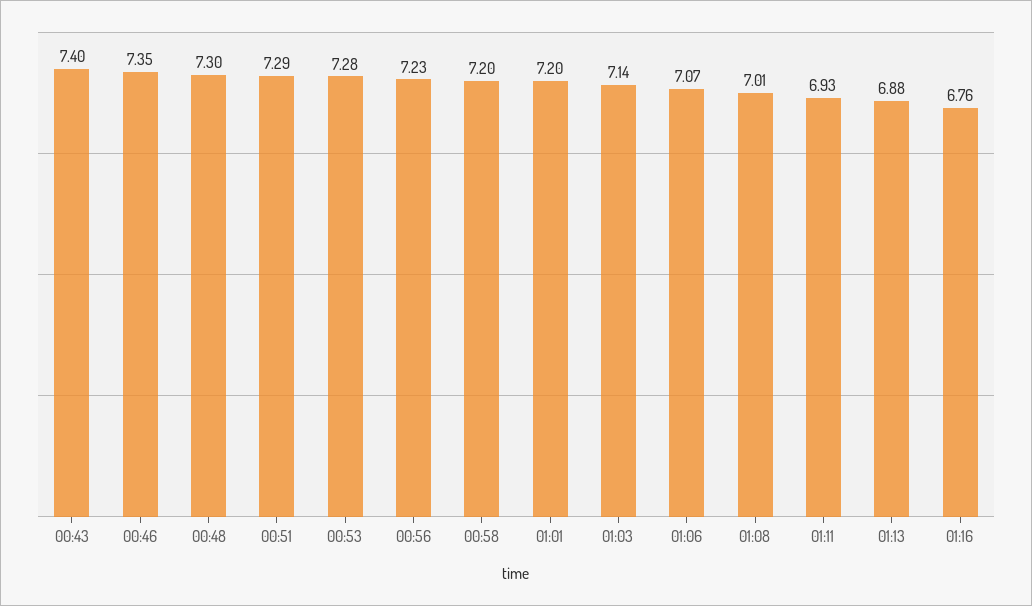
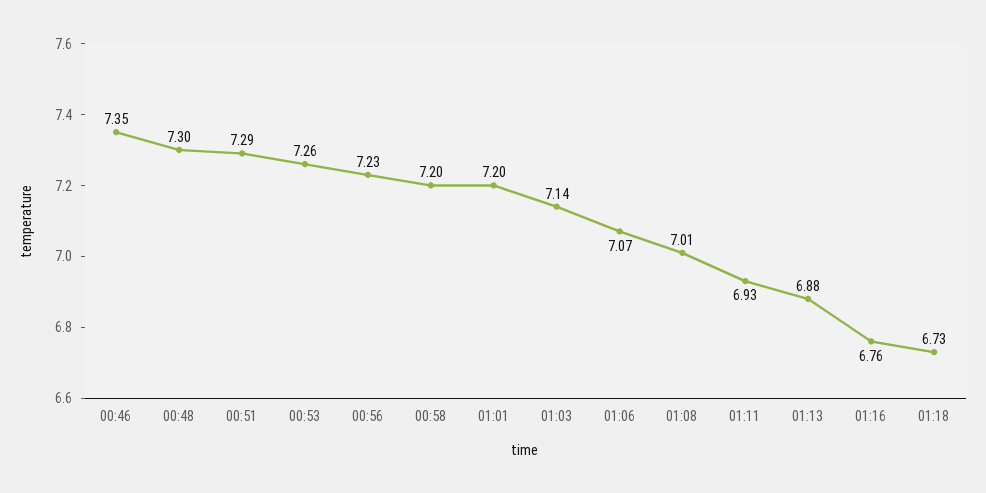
00:43: 7.4 -> none
00:53: 7.28 -> 7.26
01:18: none -> 6.73

